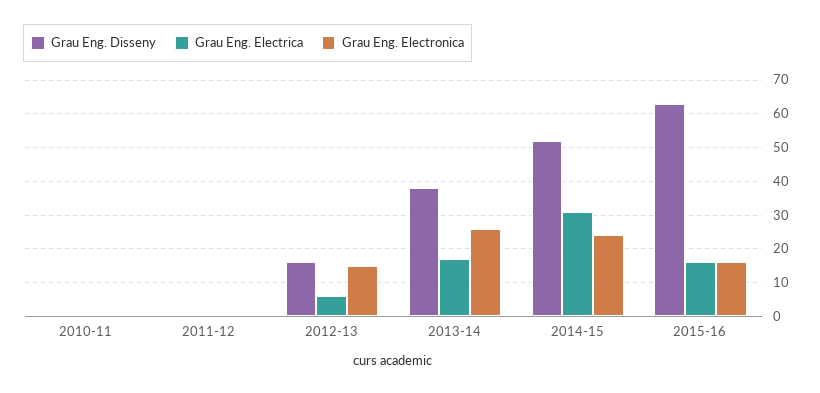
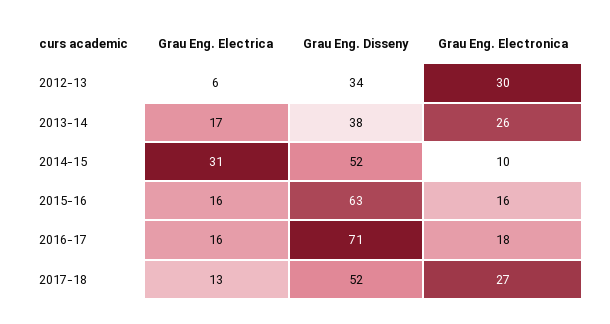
Grau Eng. Disseny, 2010-11: 0 -> none
Grau Eng. Electrica, 2010-11: 0 -> none
Grau Eng. Electronica, 2010-11: 0 -> none
Grau Eng. Disseny, 2011-12: 0 -> none
Grau Eng. Electrica, 2011-12: 0 -> none
Grau Eng. Electronica, 2011-12: 0 -> none
Grau Eng. Disseny, 2012-13: 15 -> 34
Grau Eng. Electronica, 2012-13: 15 -> 30
Grau Eng. Electronica, 2014-15: 25 -> 10
Grau Eng. Electrica, 2016-17: none -> 16
Grau Eng. Disseny, 2016-17: none -> 71
Grau Eng. Electronica, 2016-17: none -> 18
Grau Eng. Electrica, 2017-18: none -> 13
Grau Eng. Disseny, 2017-18: none -> 52
Grau Eng. Electronica, 2017-18: none -> 27

